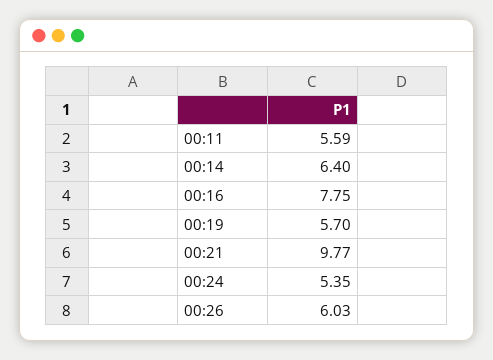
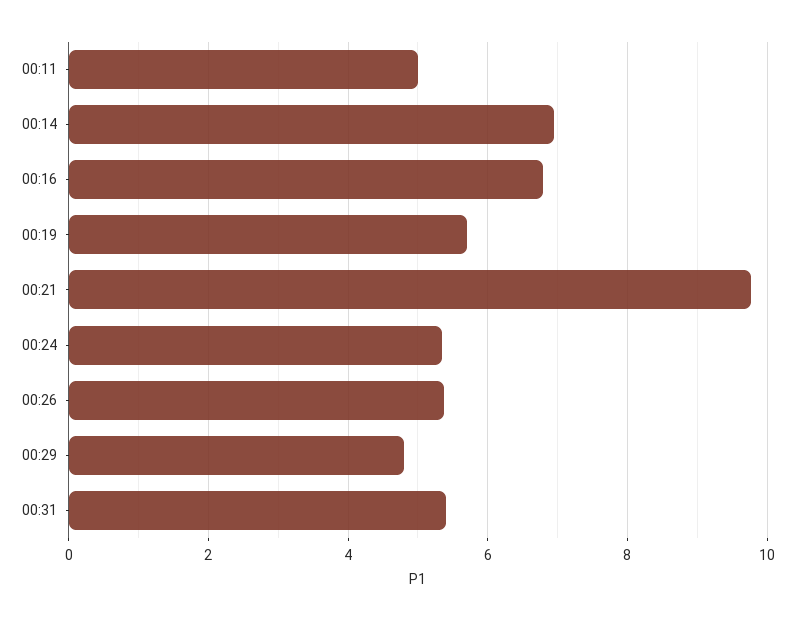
00:11: 5.59 -> 5
00:14: 6.4 -> 7
00:16: 7.75 -> 6.8
00:26: 6.03 -> 5.4
00:29: none -> 4.8
00:31: none -> 5.4

